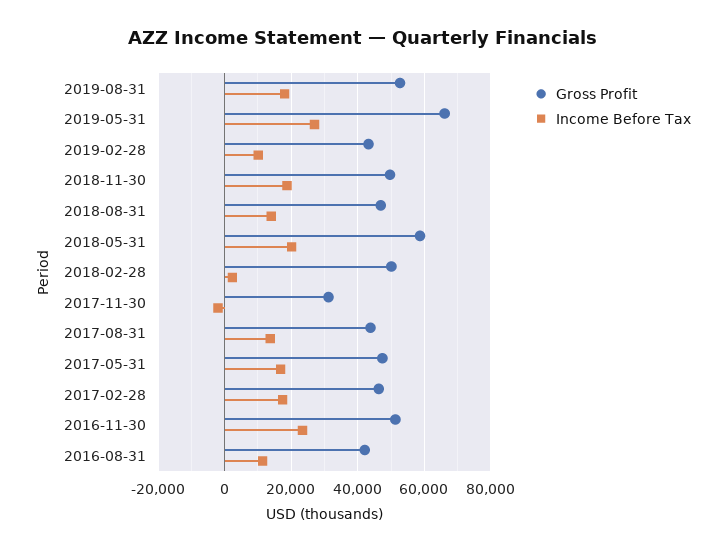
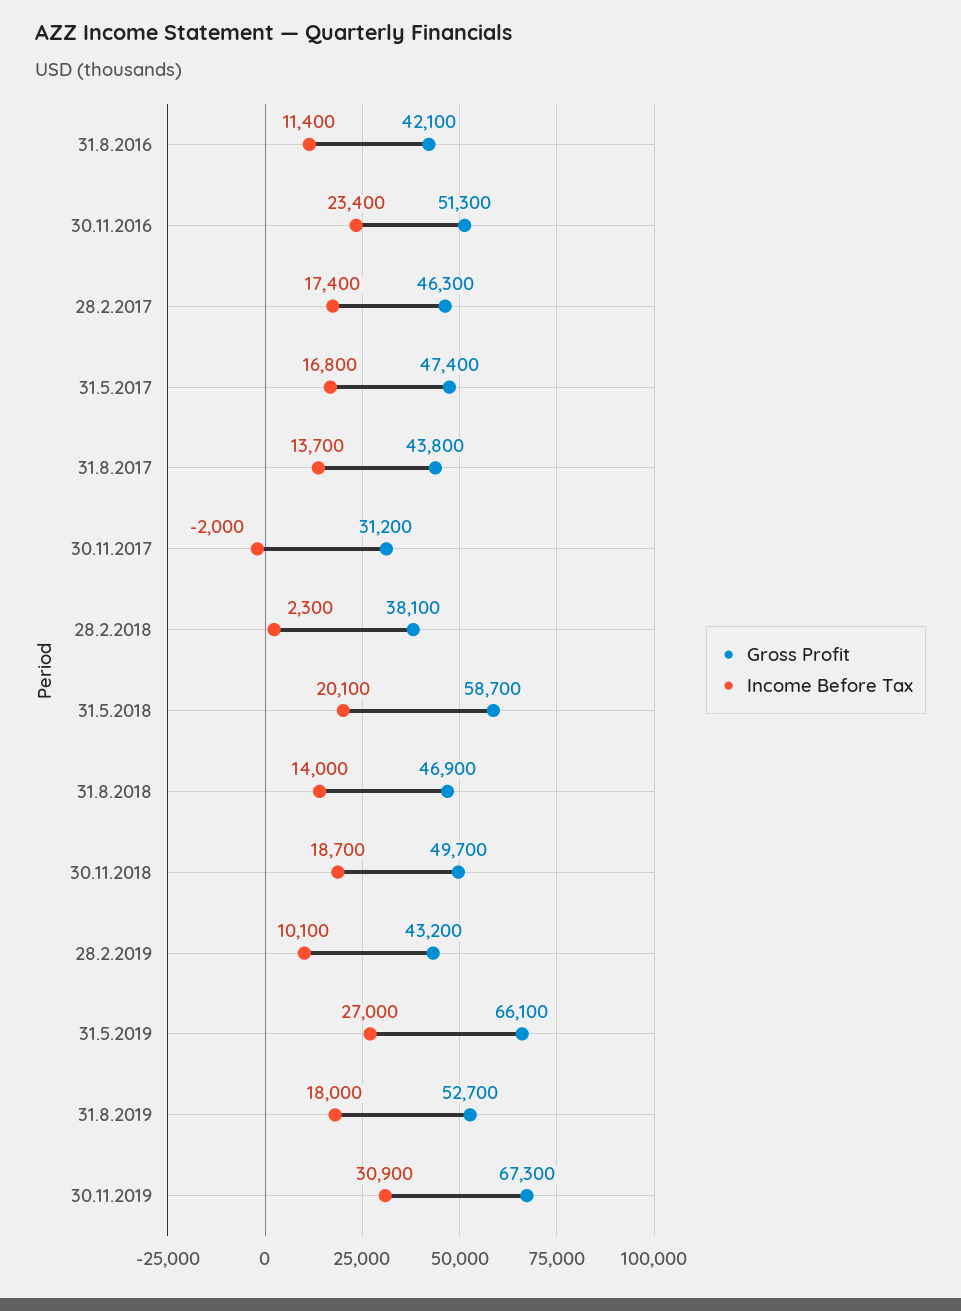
Gross Profit, 2018-02-28: 50000 -> 38100
Gross Profit, 30.11.2019: none -> 67300
Income Before Tax, 30.11.2019: none -> 30900

